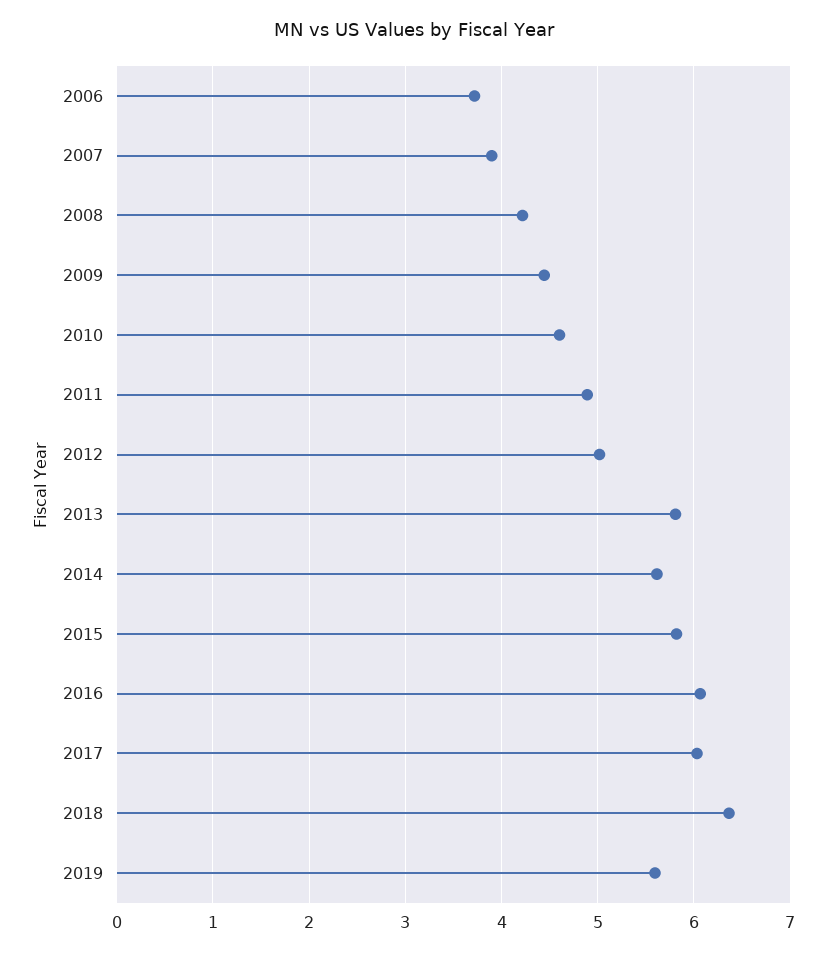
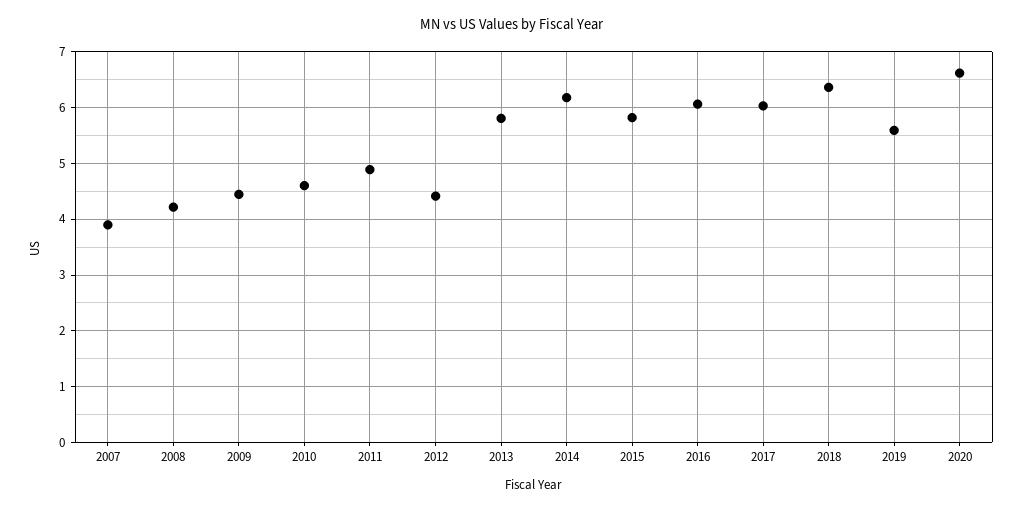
2006: 3.7 -> none
2012: 5 -> 4.4
2014: 5.6 -> 6.2
2020: none -> 6.6

